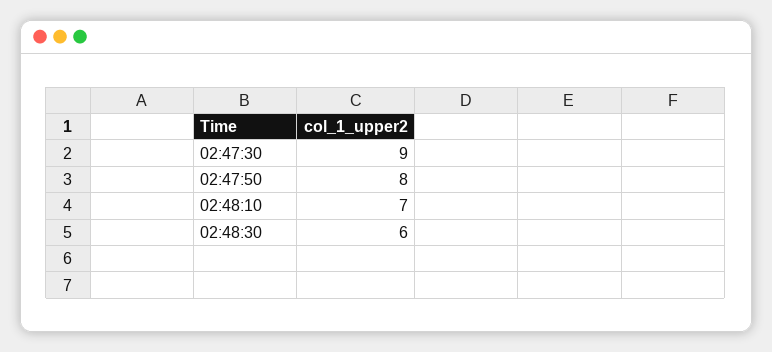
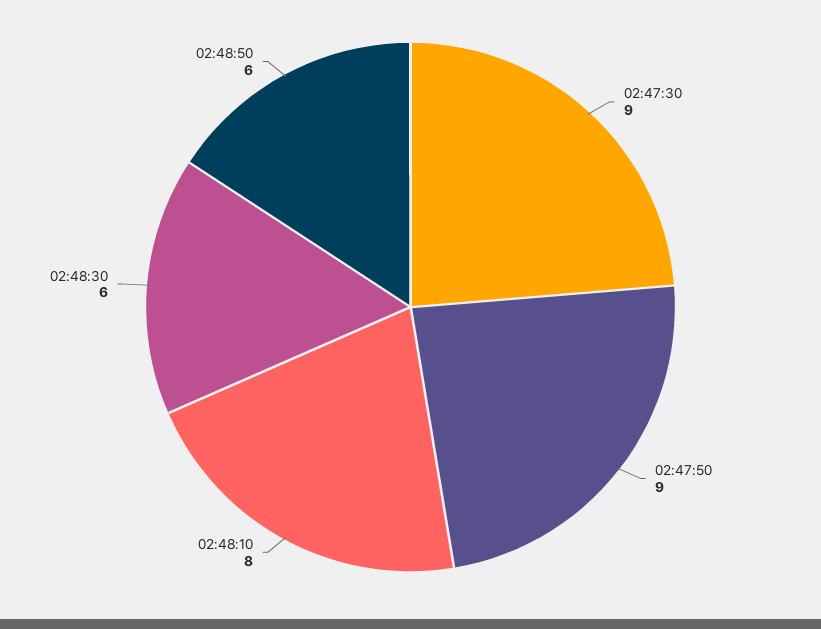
02:47:50: 8 -> 9
02:48:10: 7 -> 8
02:48:50: none -> 6

